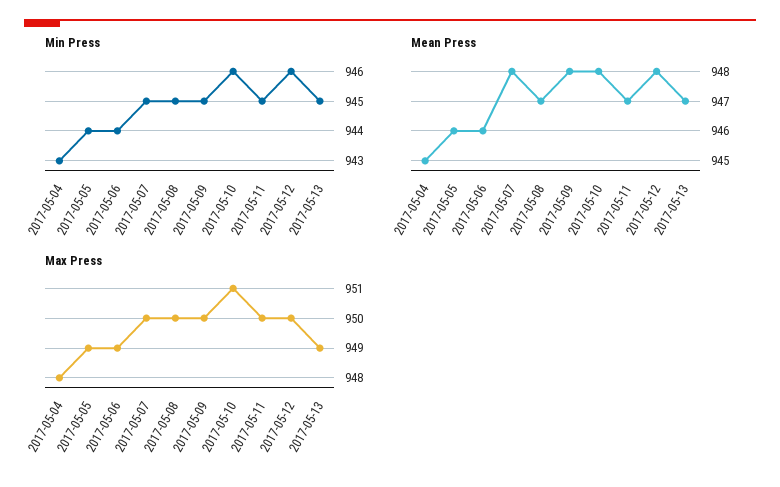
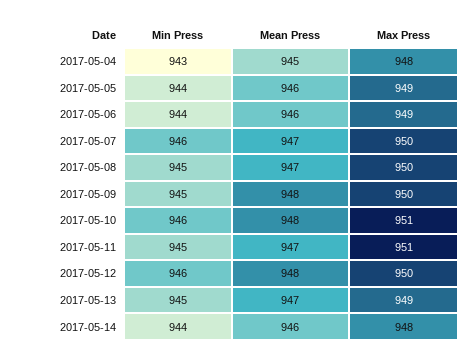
Min Press, 2017-05-07: 945 -> 946
Mean Press, 2017-05-07: 948 -> 947
Max Press, 2017-05-11: 950 -> 951
Min Press, 2017-05-14: none -> 944
Mean Press, 2017-05-14: none -> 946
Max Press, 2017-05-14: none -> 948

